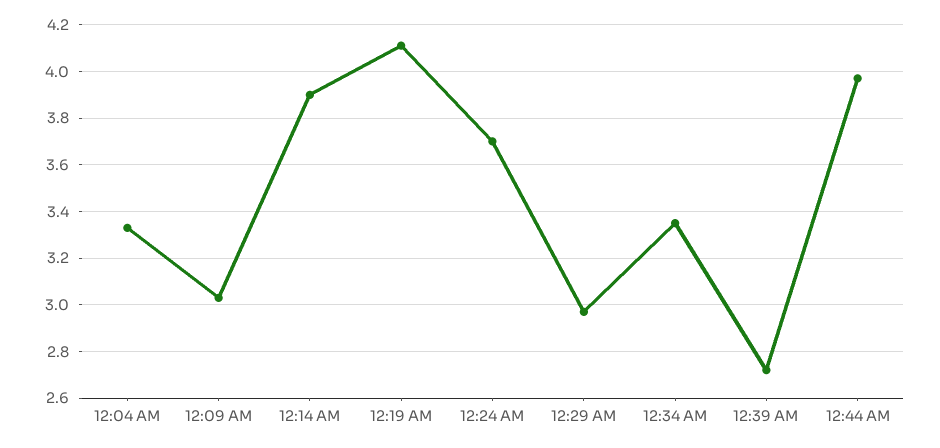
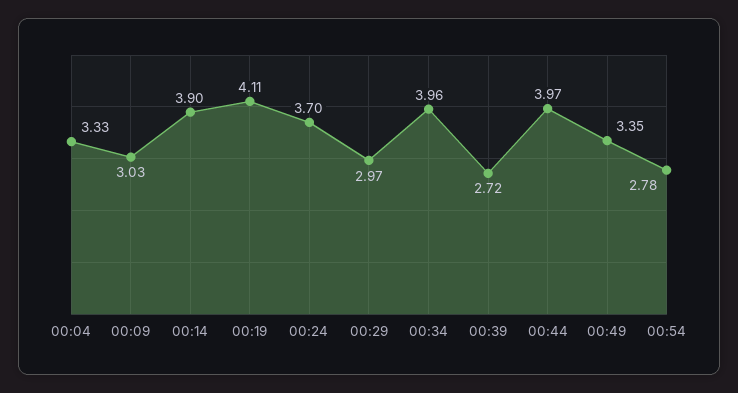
12:34 AM: 3.35 -> 3.96
00:49: none -> 3.35
00:54: none -> 2.78

